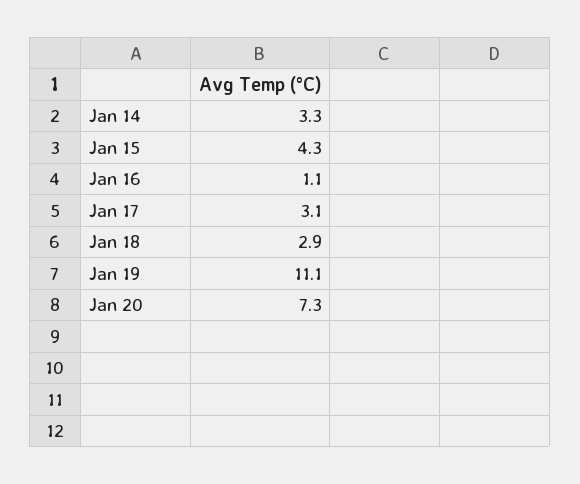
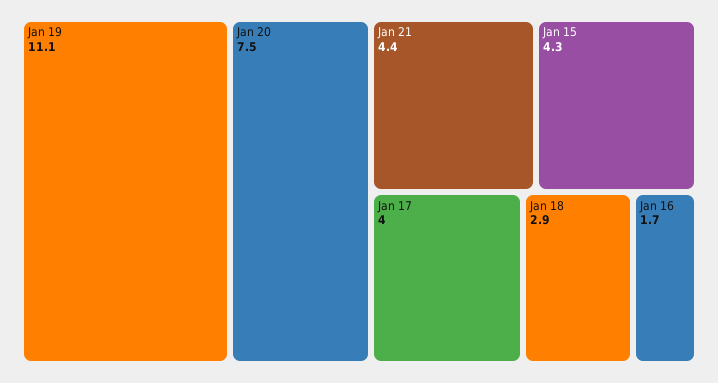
Jan 14: 3.3 -> none
Jan 16: 1.1 -> 1.7
Jan 17: 3.1 -> 4
Jan 20: 7.3 -> 7.5
Jan 21: none -> 4.4

